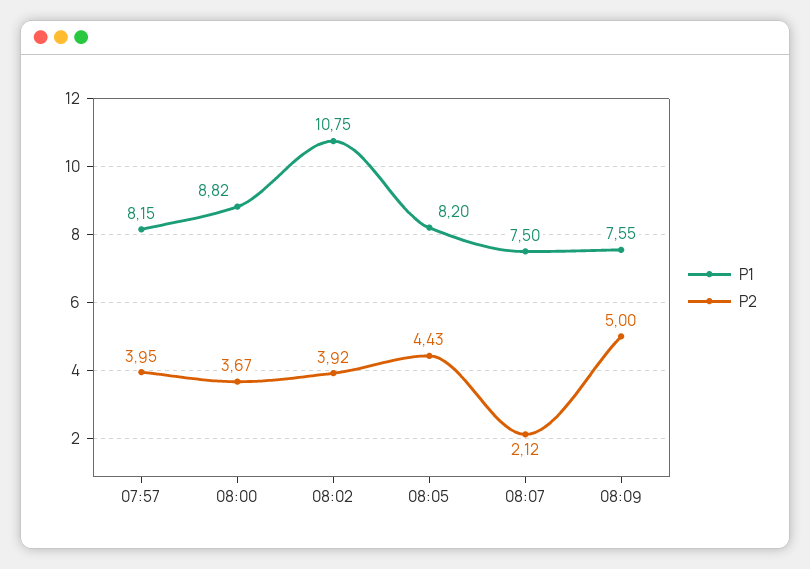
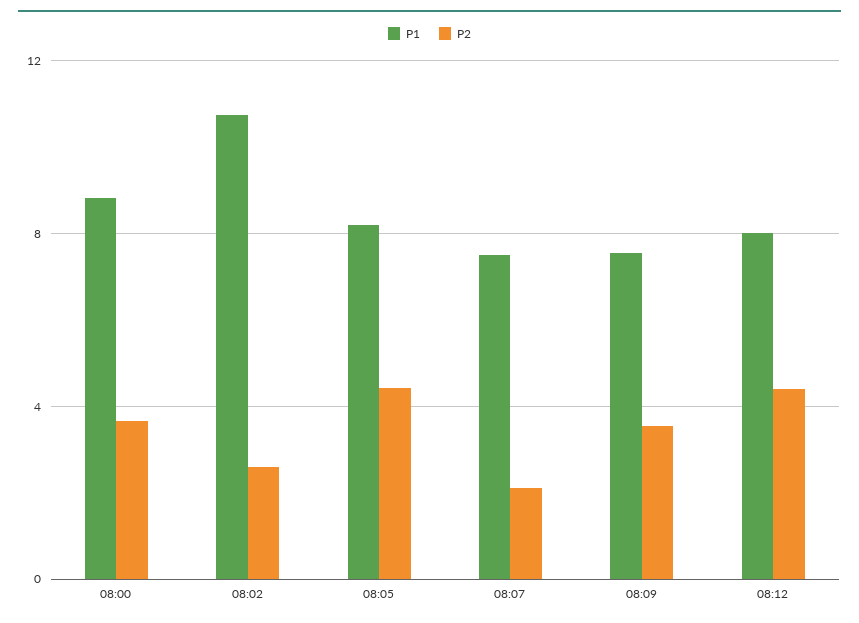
P1, 07:57: 8.15 -> none
P2, 07:57: 3.95 -> none
P2, 08:02: 3.92 -> 2.5
P2, 08:09: 5 -> 3.5
P1, 08:12: none -> 8
P2, 08:12: none -> 4.5

